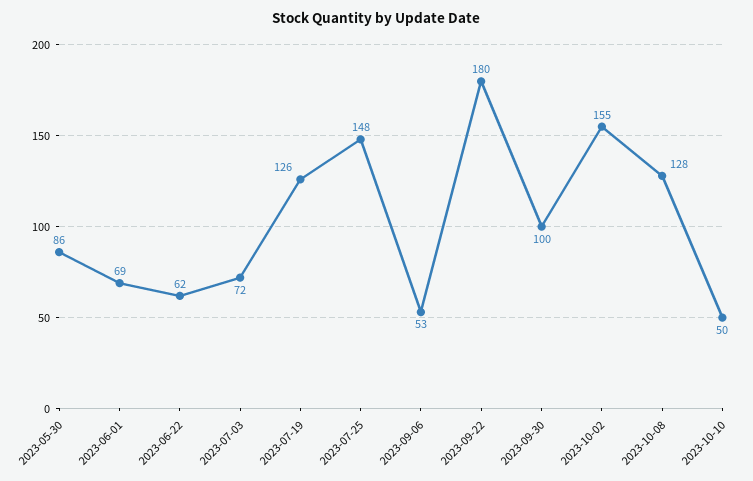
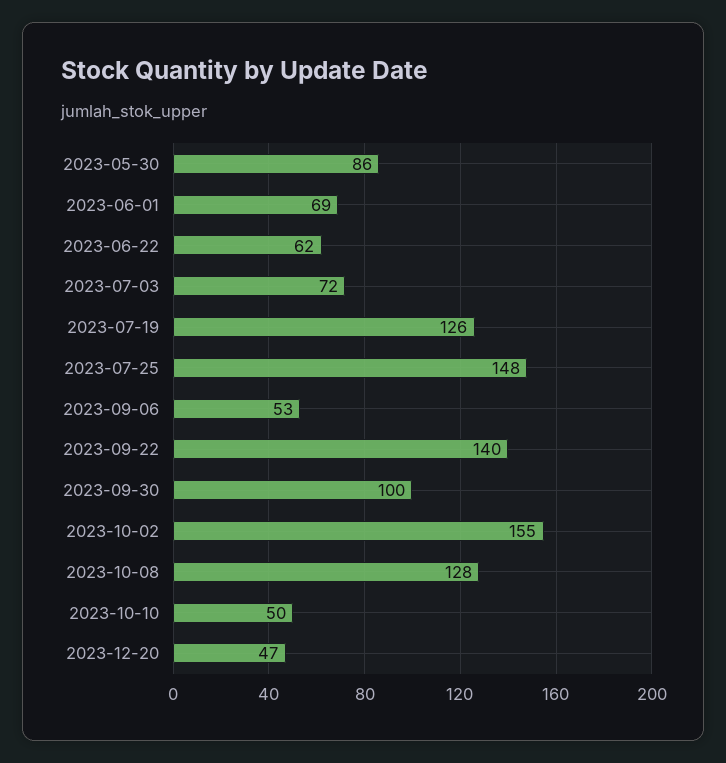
2023-09-22: 180 -> 140
2023-12-20: none -> 47

